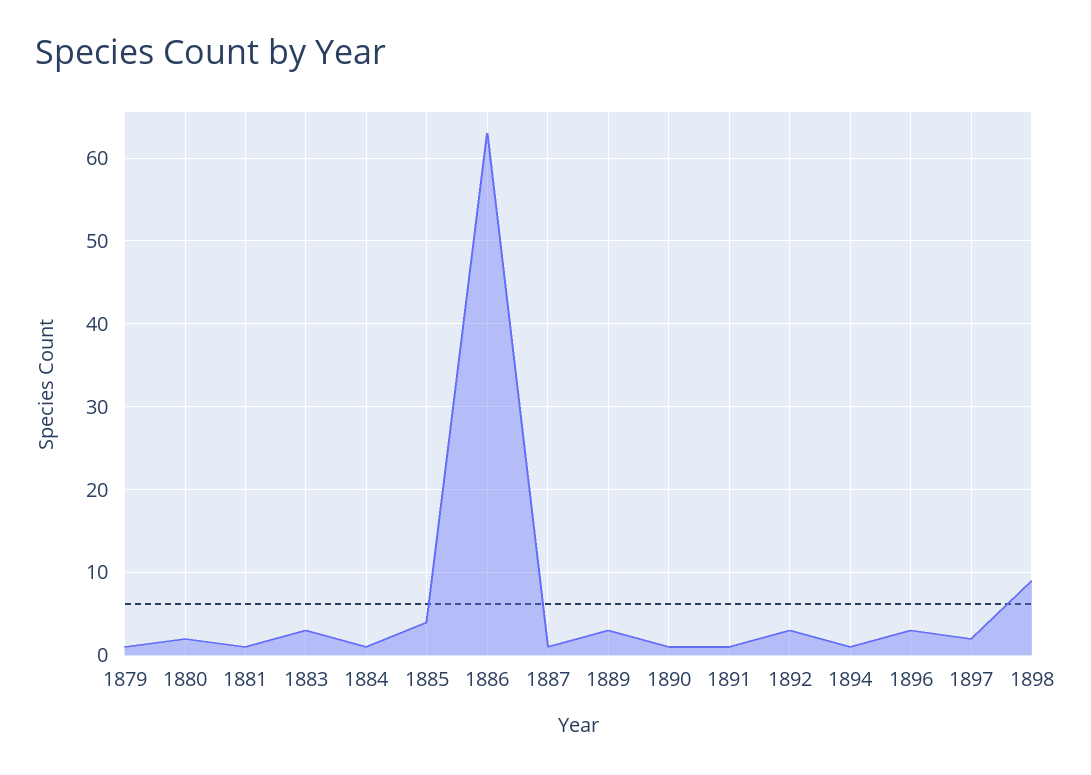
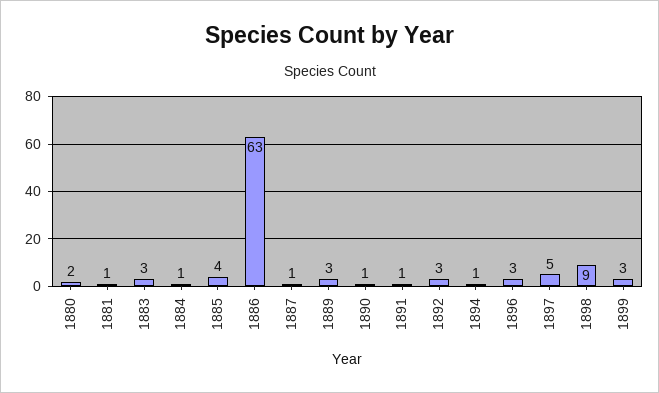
1879: 1 -> none
1897: 2 -> 5
1899: none -> 3

